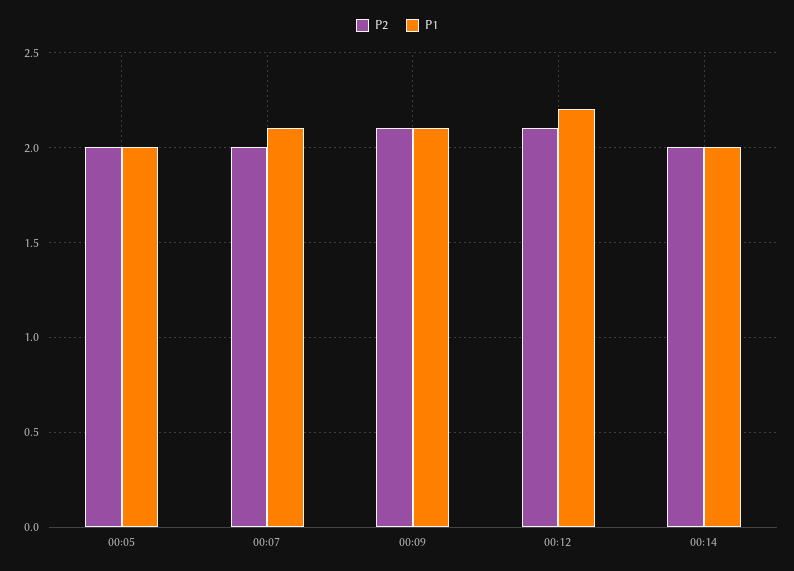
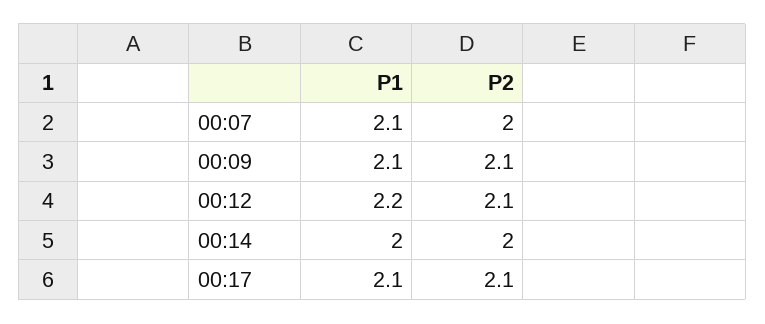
P2, 00:05: 2 -> none
P1, 00:05: 2 -> none
P1, 00:17: none -> 2.1
P2, 00:17: none -> 2.1

